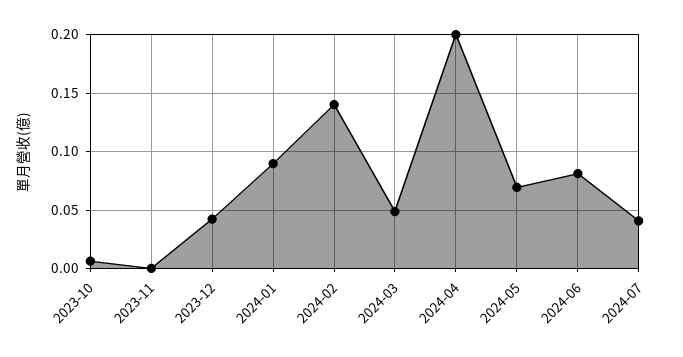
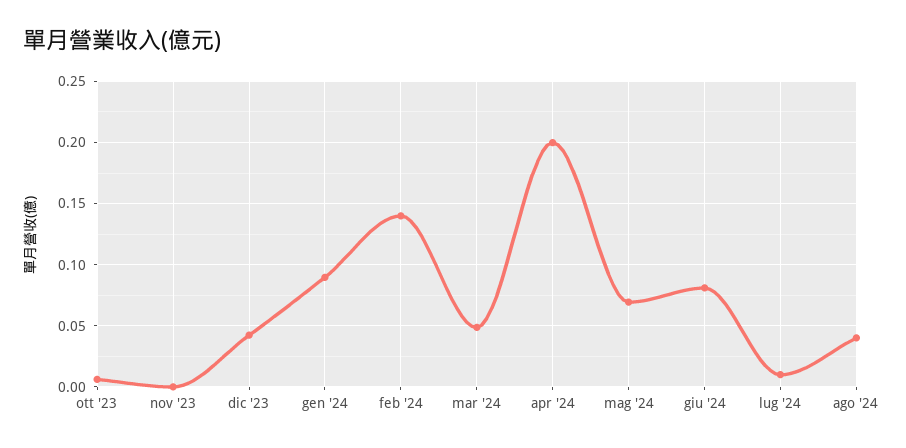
2024-07: 0.04 -> 0.01
ago '24: none -> 0.04

